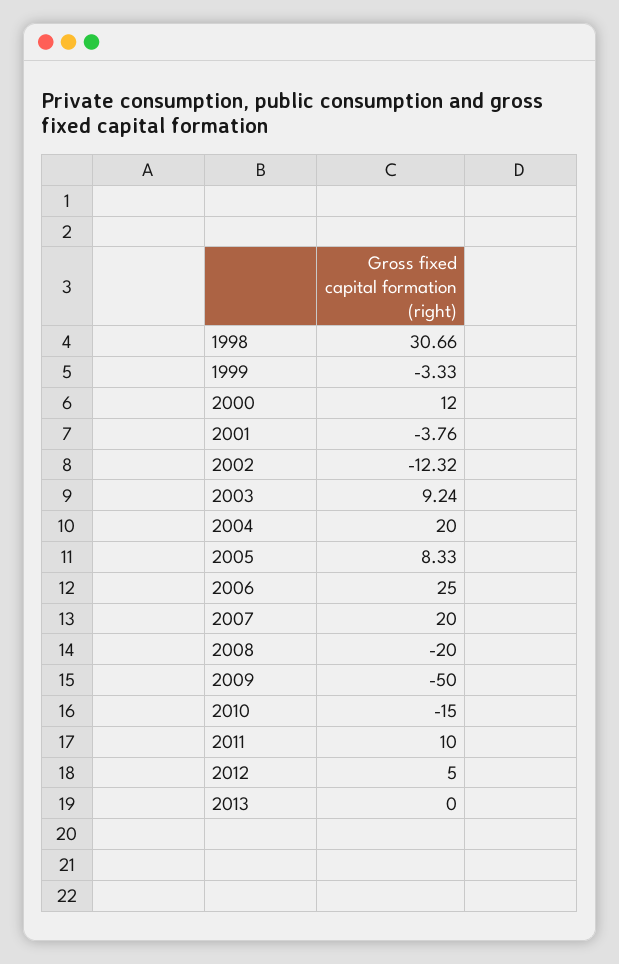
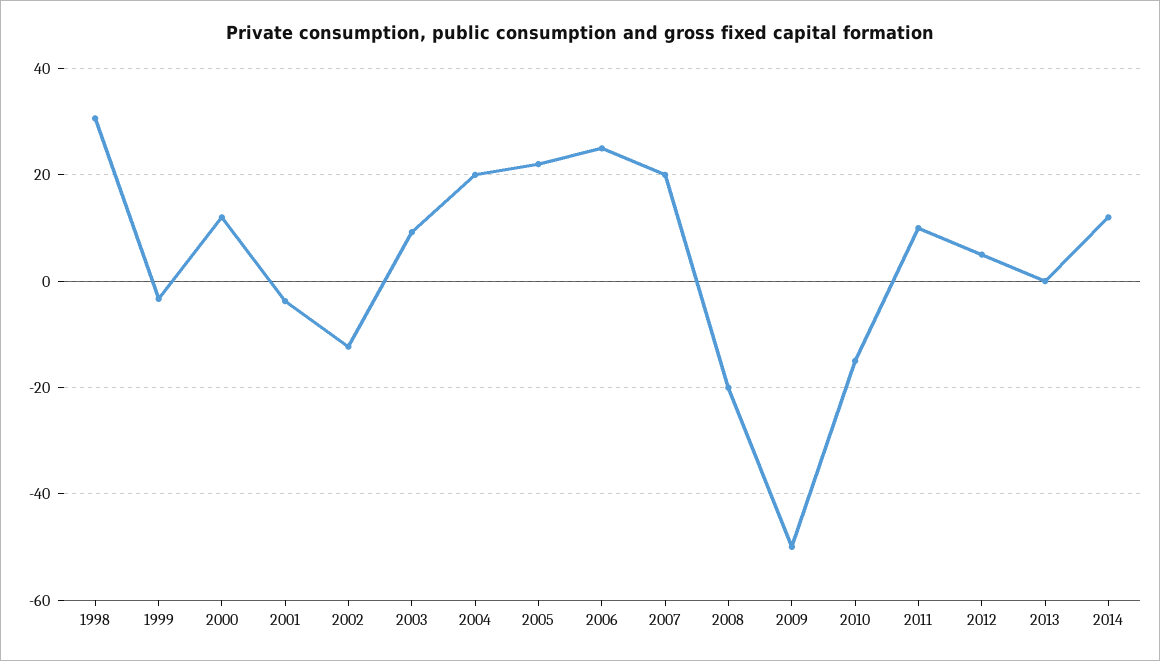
2005: 8.33 -> 22
2014: none -> 12

